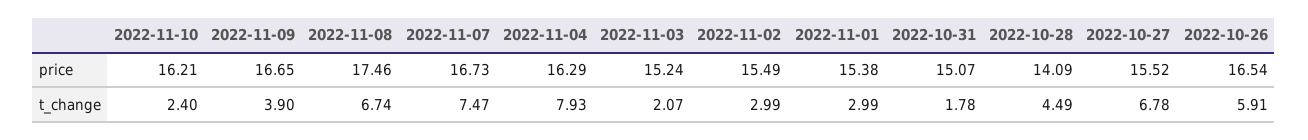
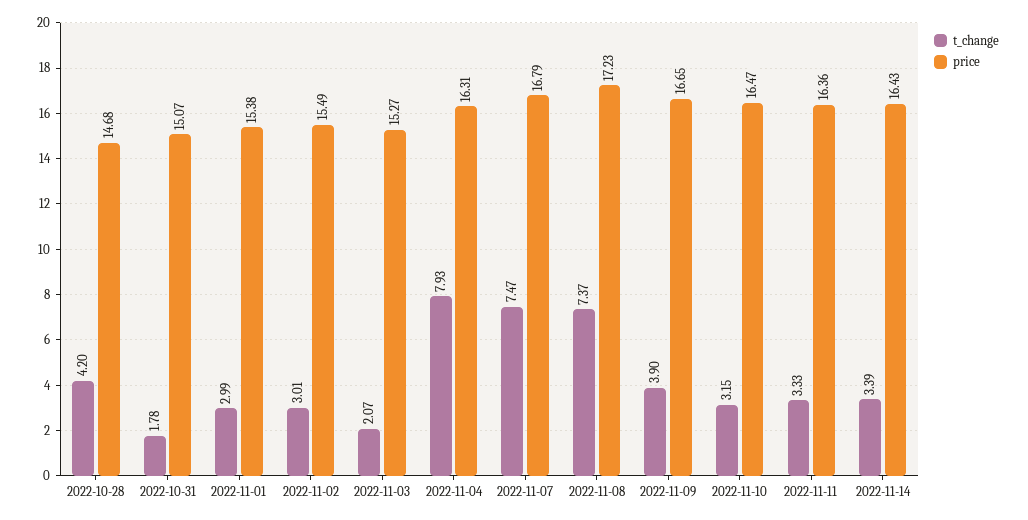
price, 2022-11-10: 16.21 -> 16.47
price, 2022-11-08: 17.46 -> 17.23
price, 2022-11-07: 16.73 -> 16.79
price, 2022-11-04: 16.29 -> 16.31
price, 2022-11-03: 15.24 -> 15.27
price, 2022-10-28: 14.09 -> 14.68
price, 2022-10-27: 15.52 -> none
price, 2022-10-26: 16.54 -> none
t_change, 2022-11-10: 2.4 -> 3.15
t_change, 2022-11-08: 6.74 -> 7.37
t_change, 2022-11-02: 2.99 -> 3.01
t_change, 2022-10-28: 4.49 -> 4.2
t_change, 2022-10-27: 6.78 -> none
t_change, 2022-10-26: 5.91 -> none
t_change, 2022-11-11: none -> 3.33
price, 2022-11-11: none -> 16.36
t_change, 2022-11-14: none -> 3.39
price, 2022-11-14: none -> 16.43

